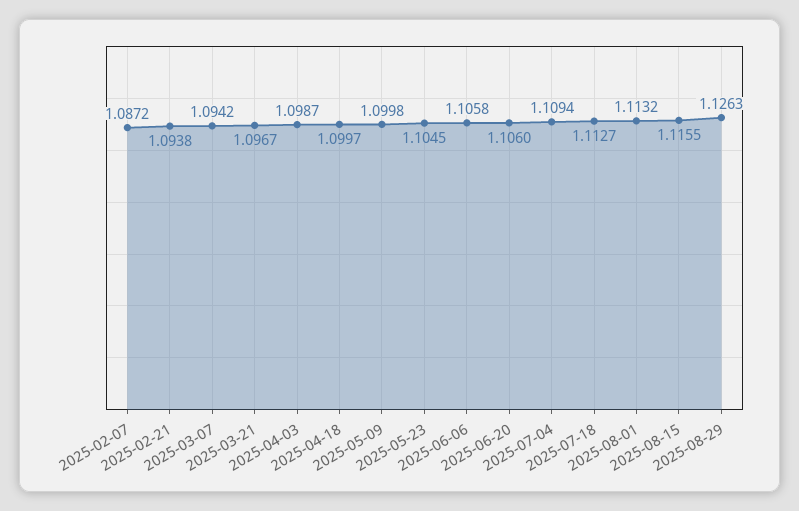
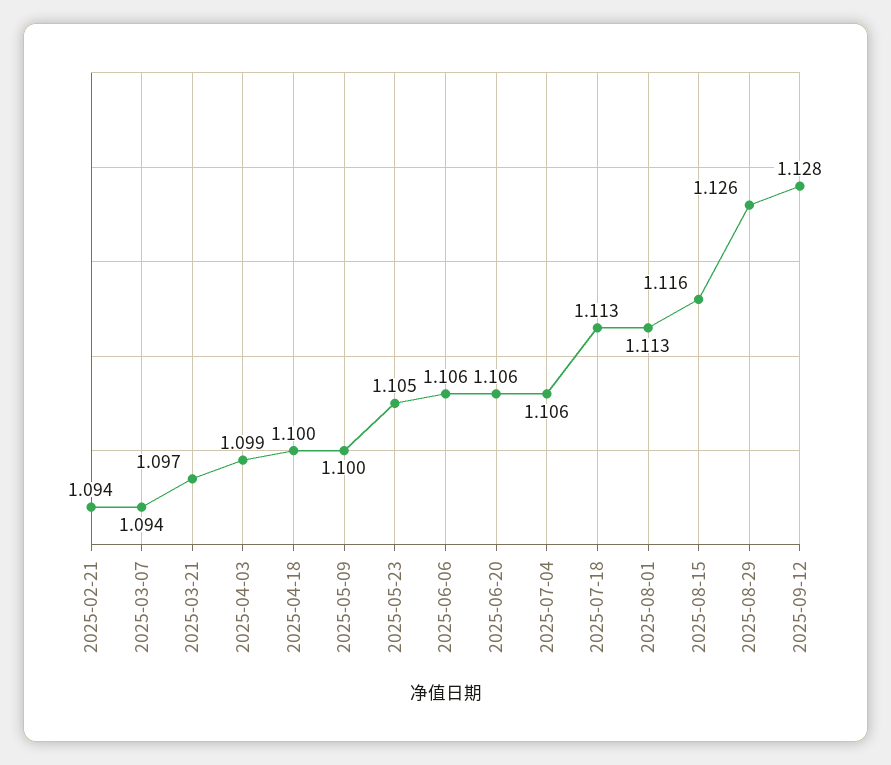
2025-02-07: 1.0872 -> none
2025-07-04: 1.1094 -> 1.106
2025-09-12: none -> 1.128

